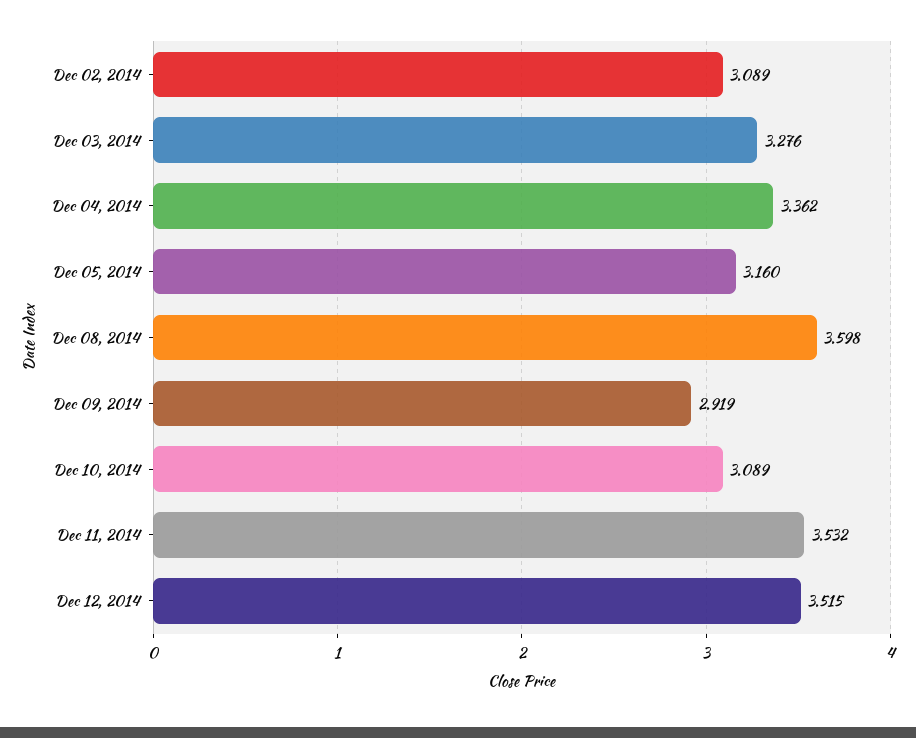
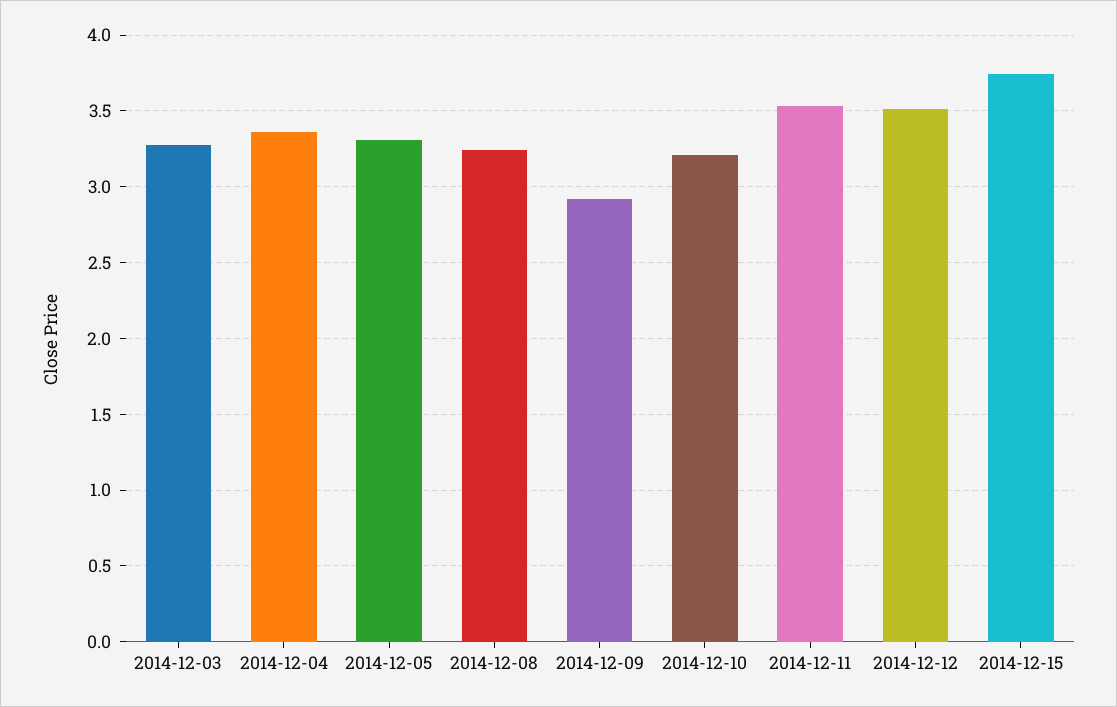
Dec 02, 2014: 3.089 -> none
Dec 05, 2014: 3.16 -> 3.3
Dec 08, 2014: 3.598 -> 3.25
Dec 10, 2014: 3.089 -> 3.2
2014-12-15: none -> 3.75

